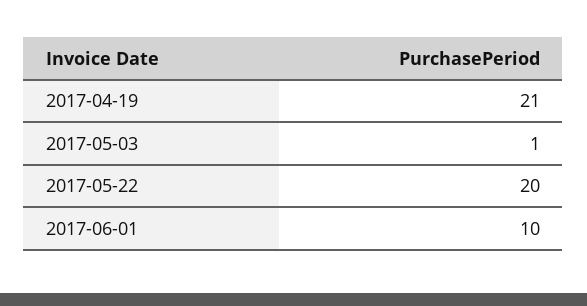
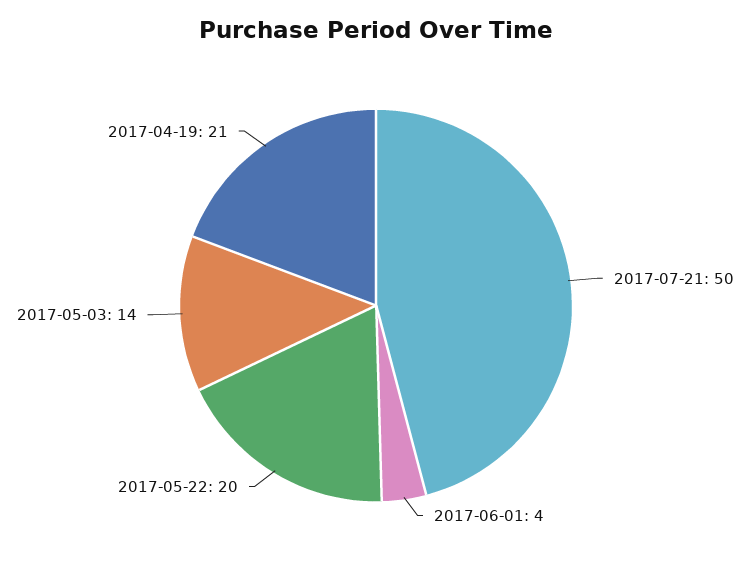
2017-05-03: 1 -> 14
2017-06-01: 10 -> 4
2017-07-21: none -> 50

